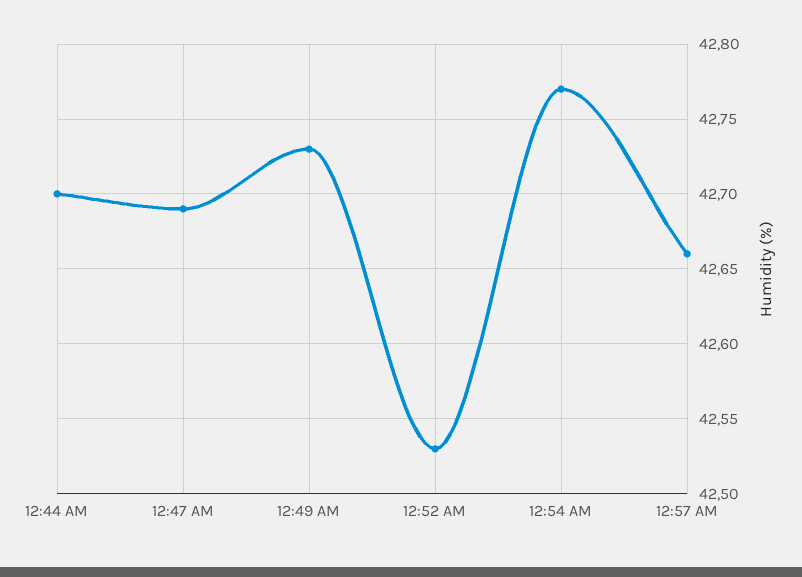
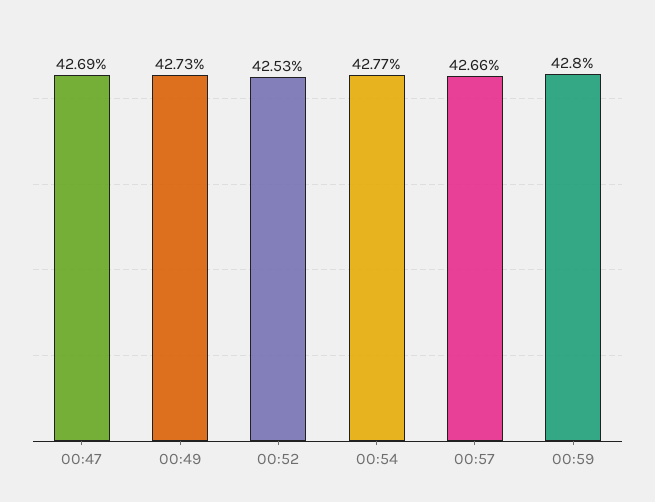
12:44 AM: 42.7 -> none
00:59: none -> 42.8

